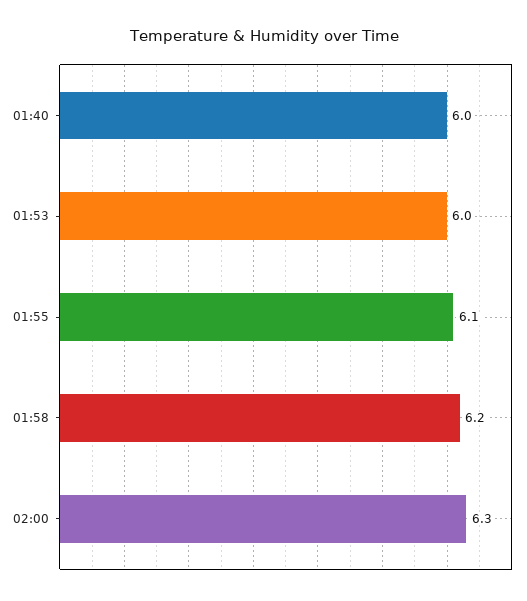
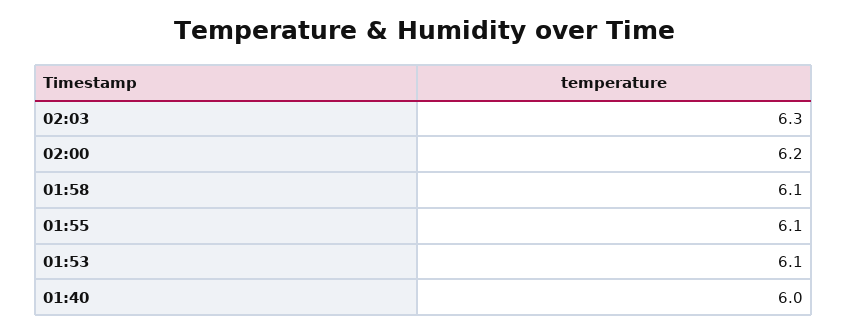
01:53: 6 -> 6.1
01:58: 6.2 -> 6.1
02:00: 6.3 -> 6.2
02:03: none -> 6.3

